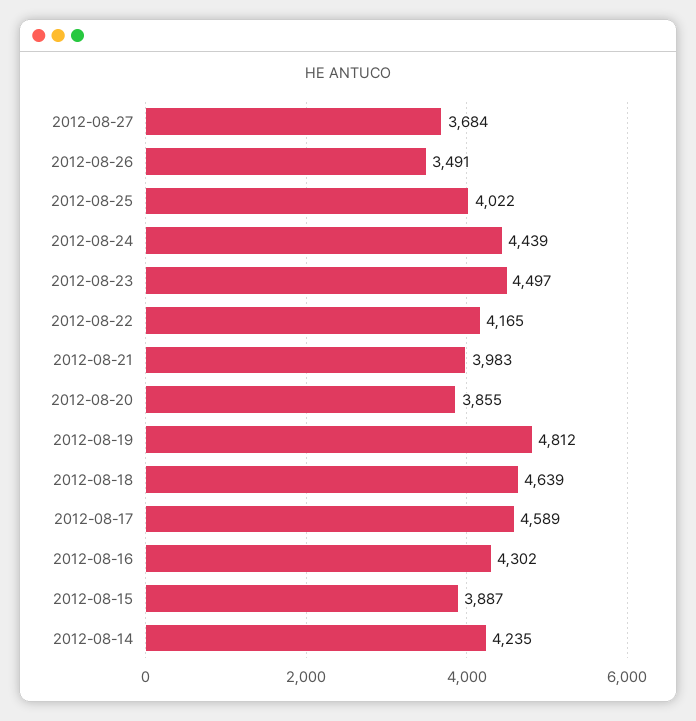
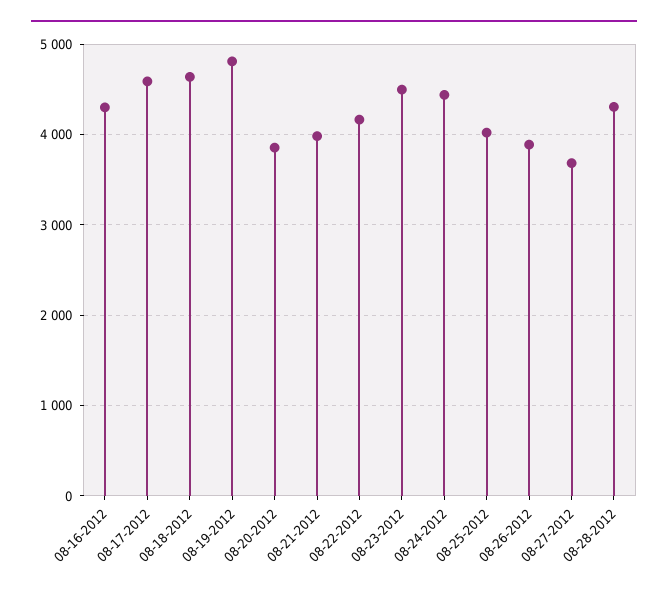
2012-08-26: 3491 -> 3900
2012-08-15: 3887 -> none
2012-08-14: 4235 -> none
08-28-2012: none -> 4300

